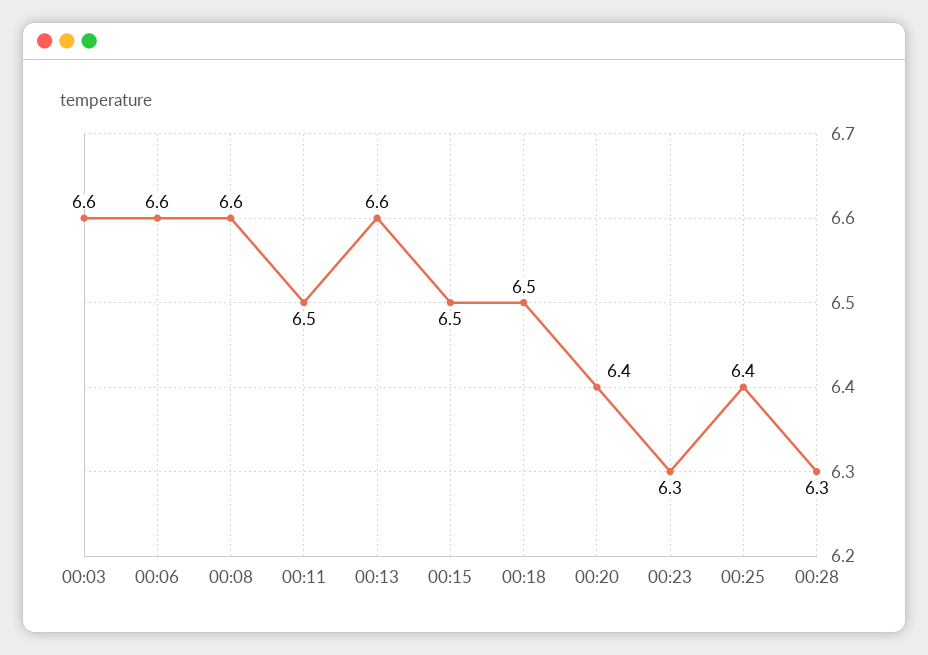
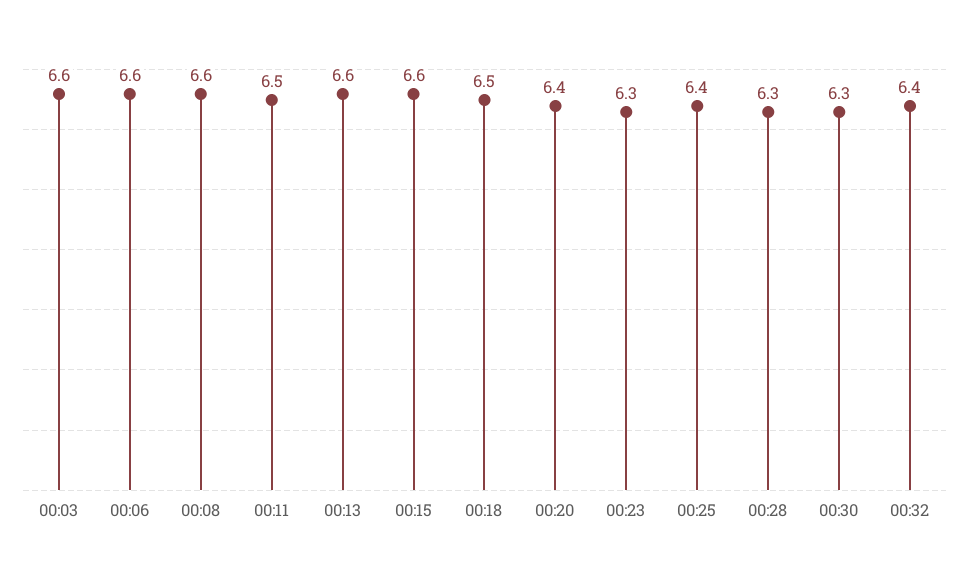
00:15: 6.5 -> 6.6
00:30: none -> 6.3
00:32: none -> 6.4

